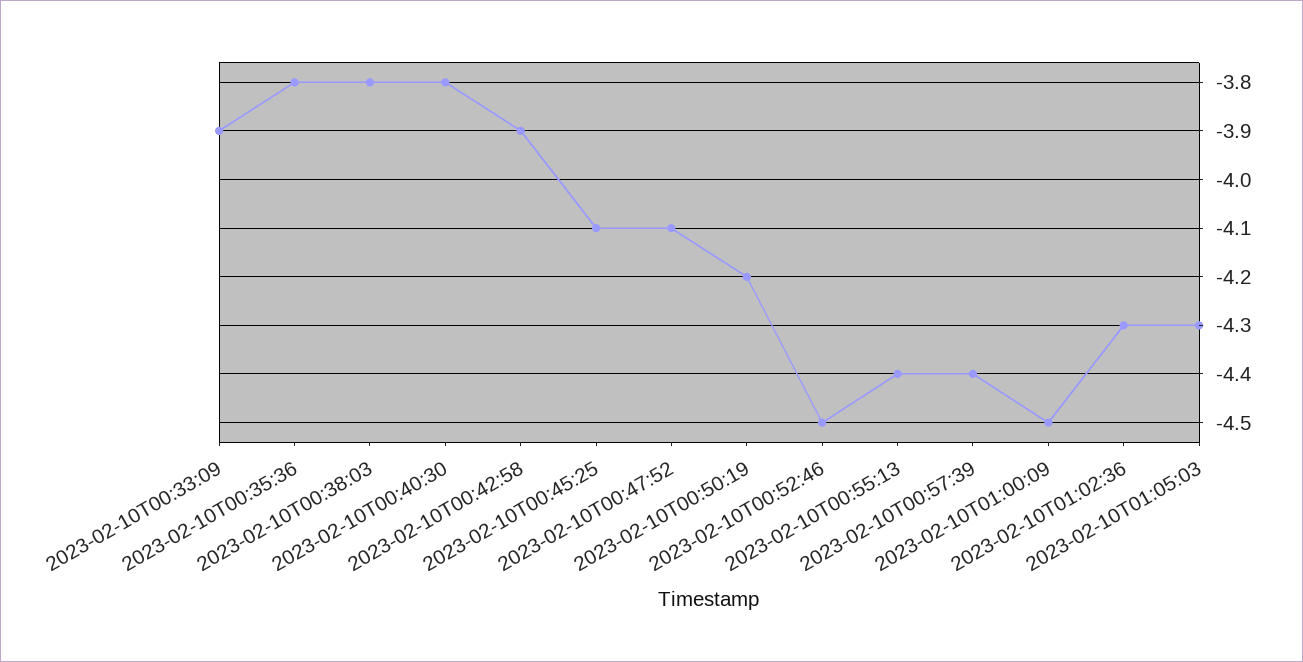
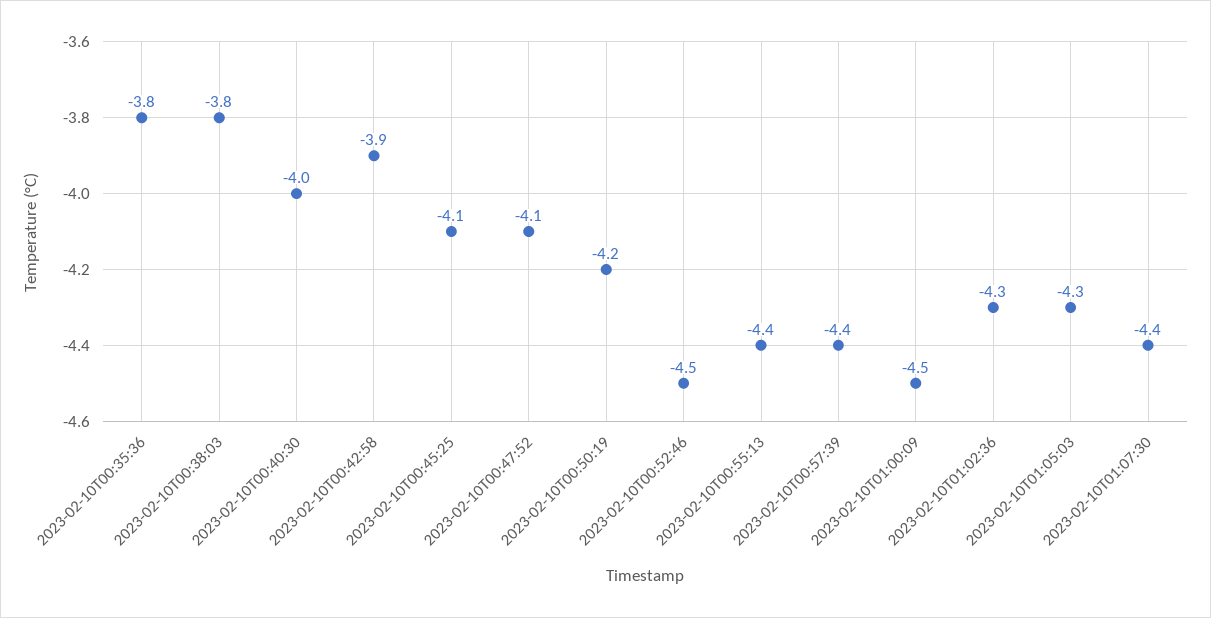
2023-02-10T00:33:09: -3.9 -> none
2023-02-10T00:40:30: -3.8 -> -4
2023-02-10T01:07:30: none -> -4.4

